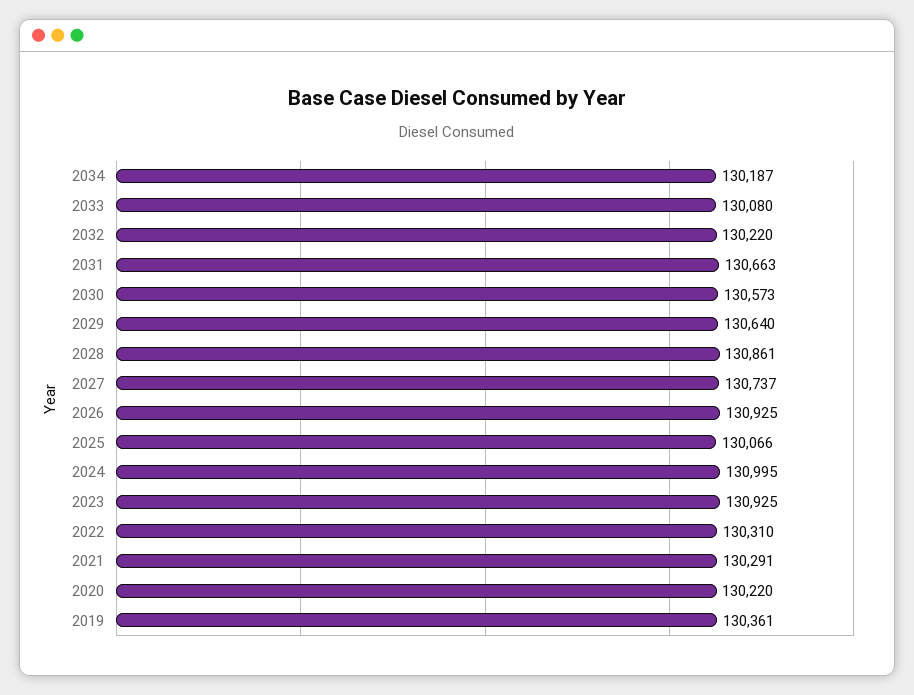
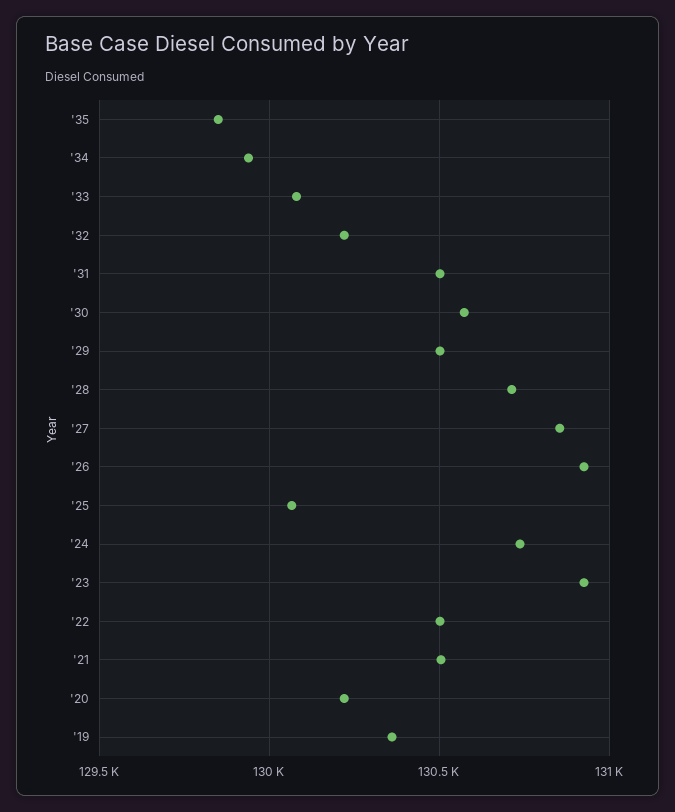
2034: 130187 -> 129950
2031: 130663 -> 130500
2029: 130640 -> 130500
2028: 130861 -> 130700
2027: 130737 -> 130850
2024: 130995 -> 130750
2022: 130310 -> 130500
2021: 130291 -> 130500
'35: none -> 129850

